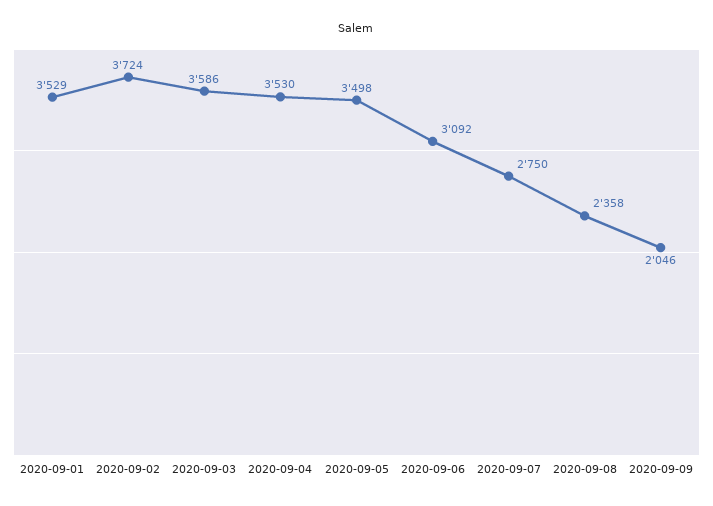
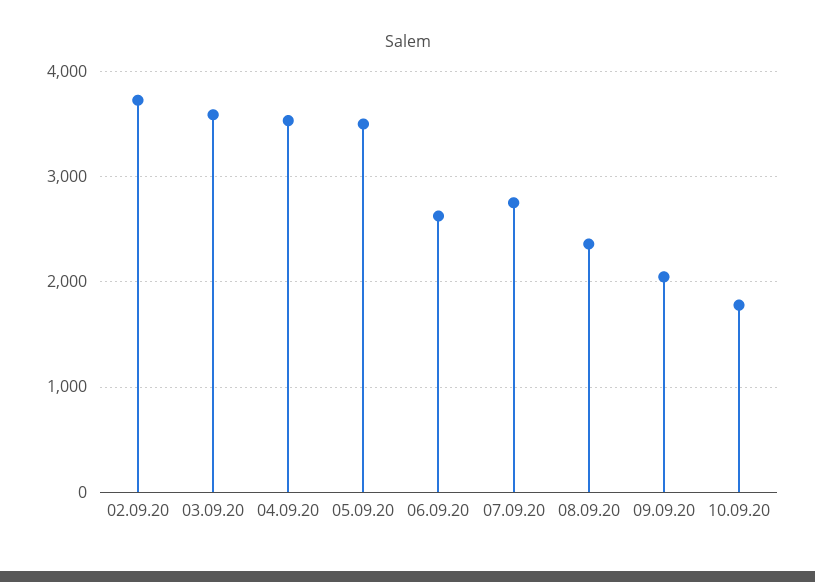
2020-09-01: 3529 -> none
2020-09-06: 3092 -> 2600
10.09.20: none -> 1800

